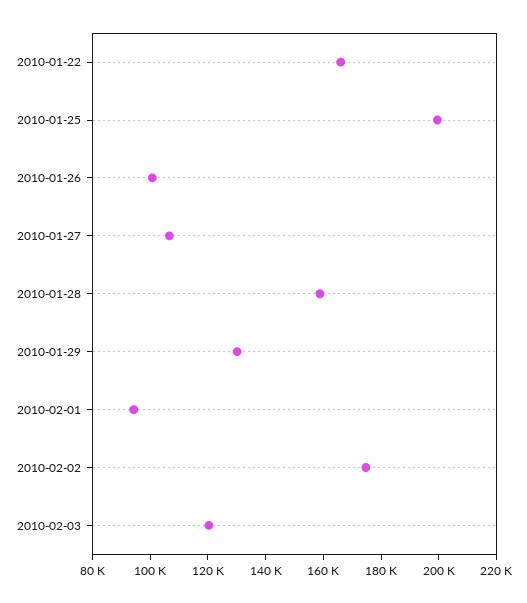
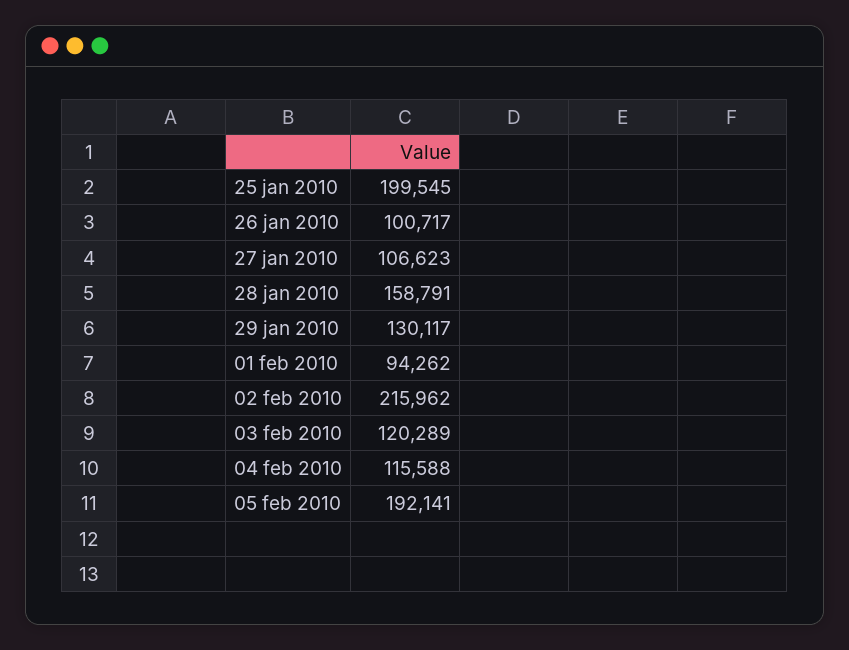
2010-01-22: 165000 -> none
2010-02-02: 175000 -> 215962
04 feb 2010: none -> 115588
05 feb 2010: none -> 192141

